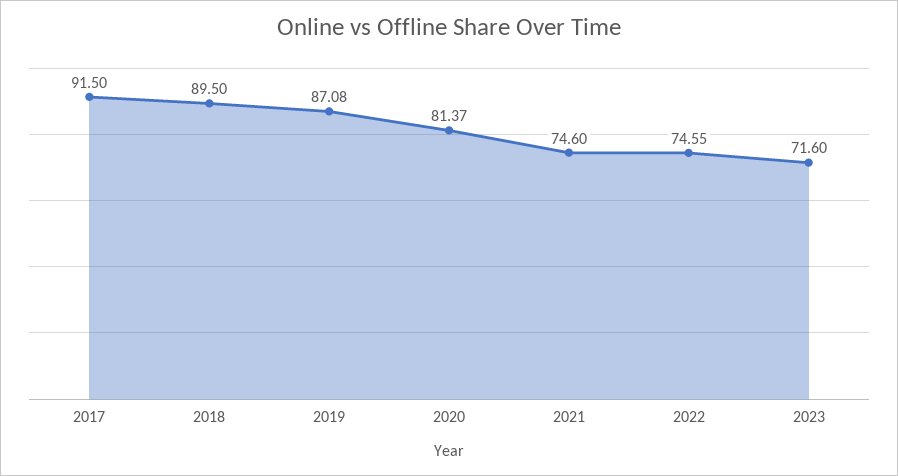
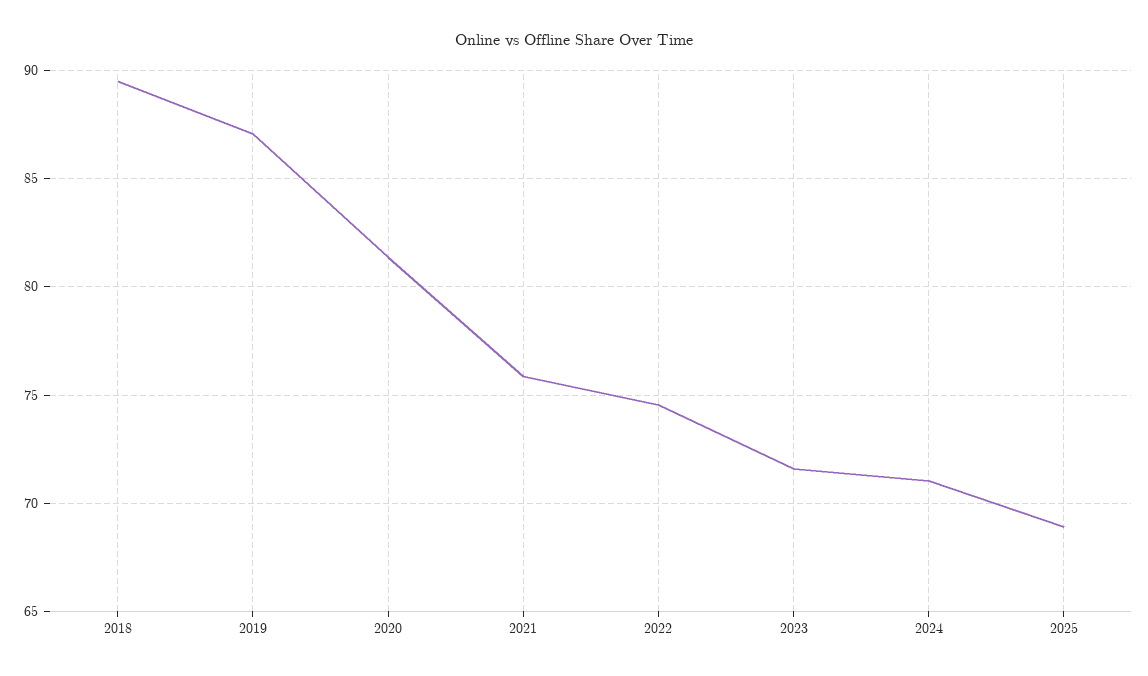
2017: 91.5 -> none
2021: 74.6 -> 76
2024: none -> 71
2025: none -> 69

